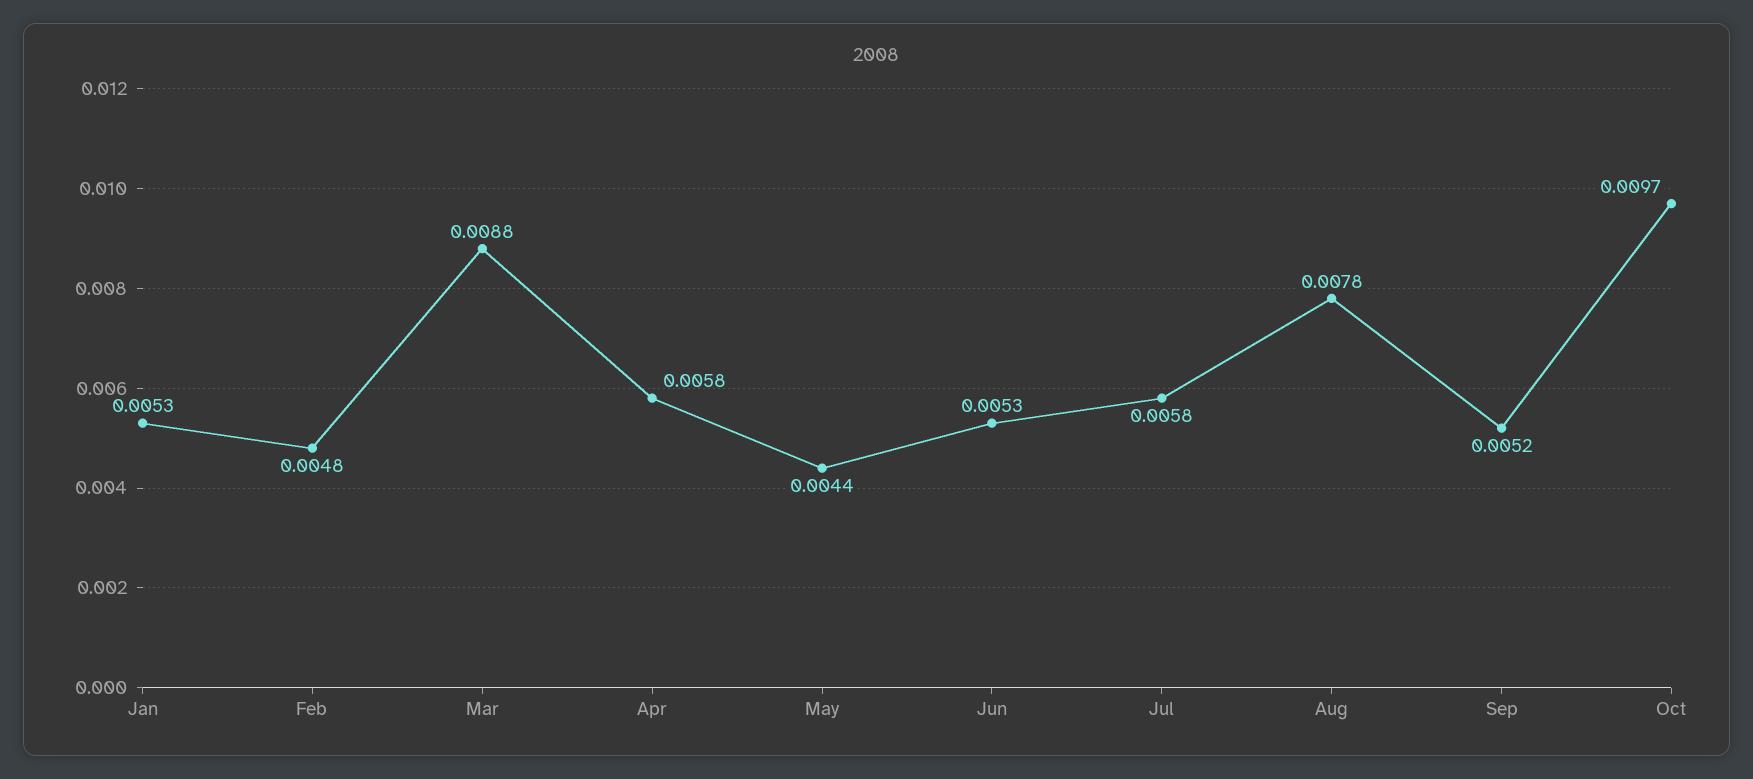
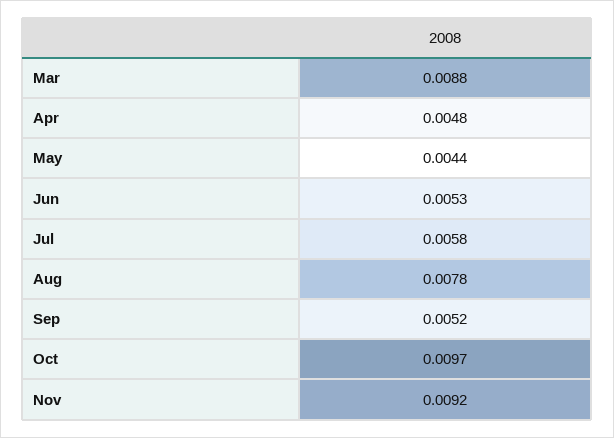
Jan: 0.0053 -> none
Feb: 0.0048 -> none
Apr: 0.0058 -> 0.0048
Nov: none -> 0.0092

